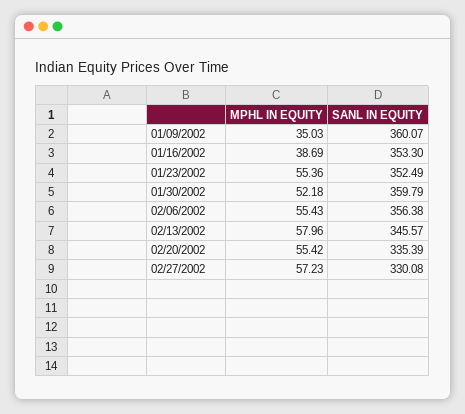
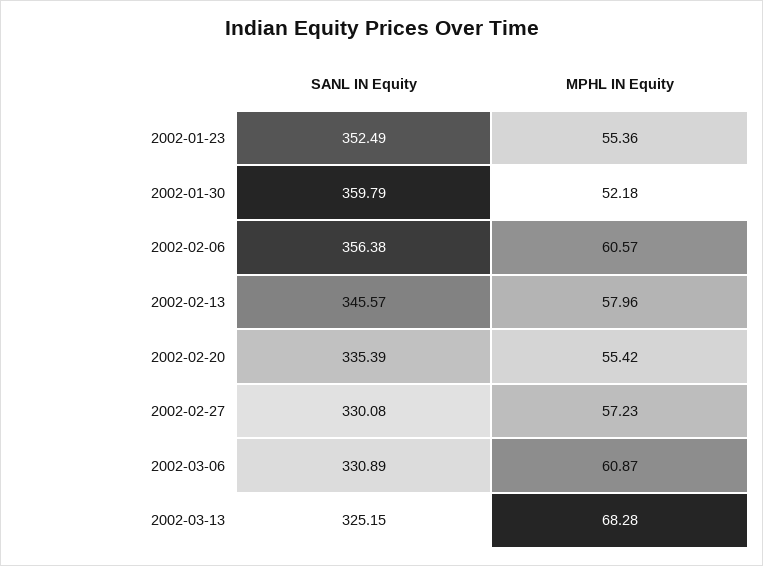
MPHL IN EQUITY, 01/09/2002: 35.03 -> none
SANL IN EQUITY, 01/09/2002: 360.07 -> none
MPHL IN EQUITY, 01/16/2002: 38.69 -> none
SANL IN EQUITY, 01/16/2002: 353.3 -> none
MPHL IN EQUITY, 02/06/2002: 55.43 -> 60.57
SANL IN EQUITY, 2002-03-06: none -> 330.89
MPHL IN EQUITY, 2002-03-06: none -> 60.87
SANL IN EQUITY, 2002-03-13: none -> 325.15
MPHL IN EQUITY, 2002-03-13: none -> 68.28

